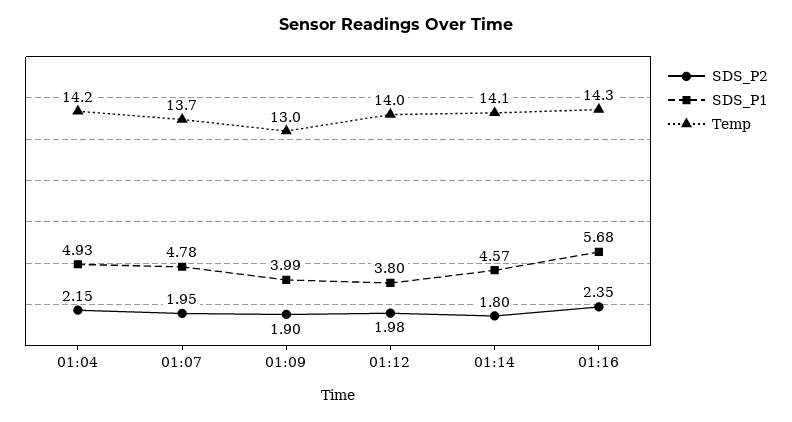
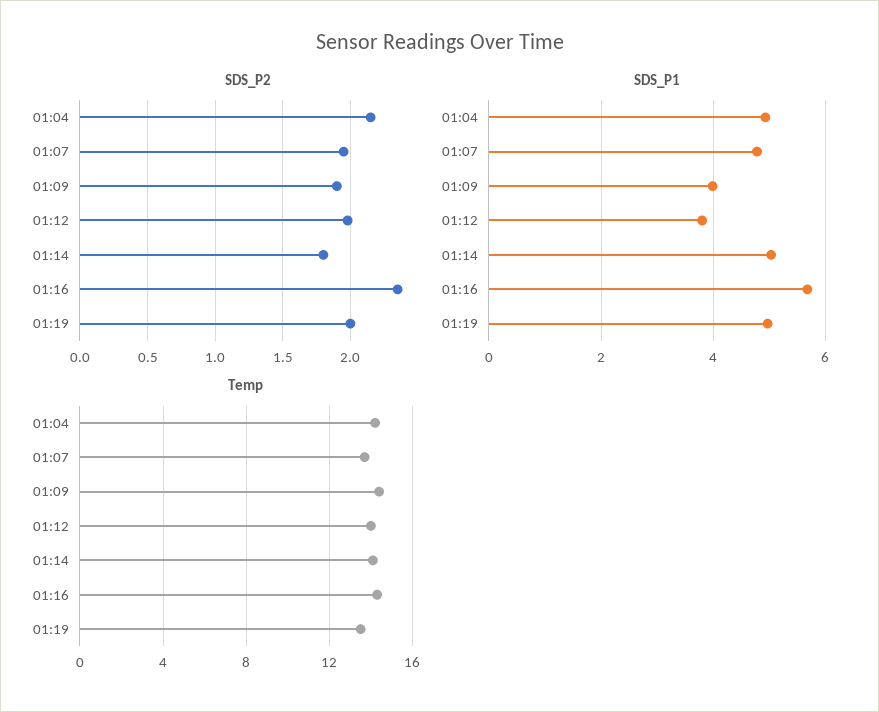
Temp, 01:09: 13 -> 14.5
SDS_P1, 01:14: 4.57 -> 5
SDS_P2, 01:19: none -> 2
SDS_P1, 01:19: none -> 5
Temp, 01:19: none -> 13.5

